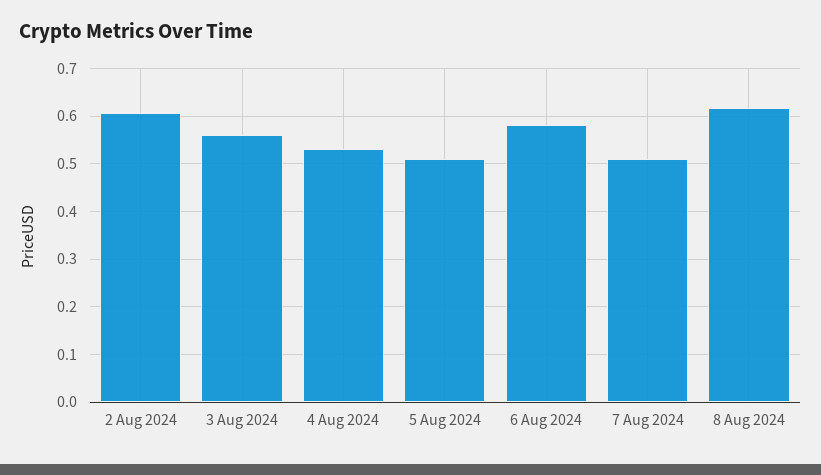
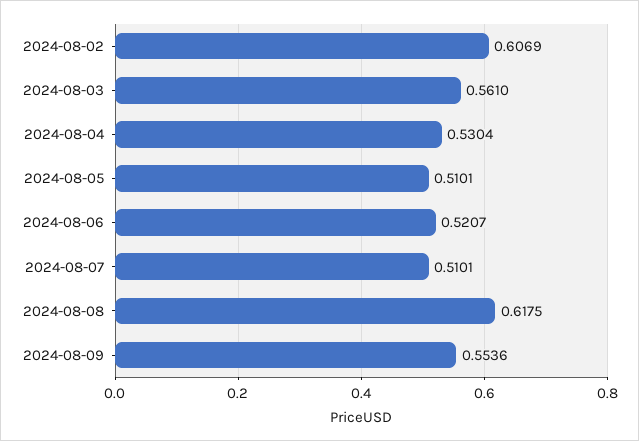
6 Aug 2024: 0.58 -> 0.5207
2024-08-09: none -> 0.5536

